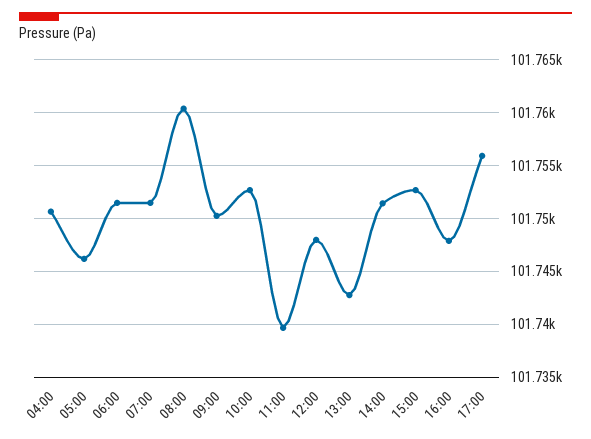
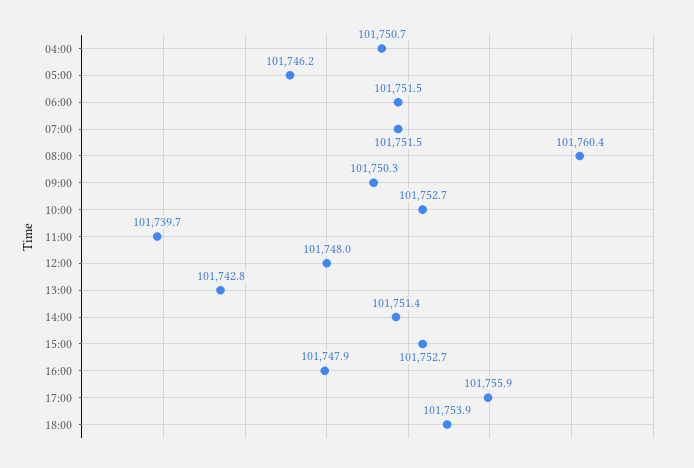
18:00: none -> 101753.9

